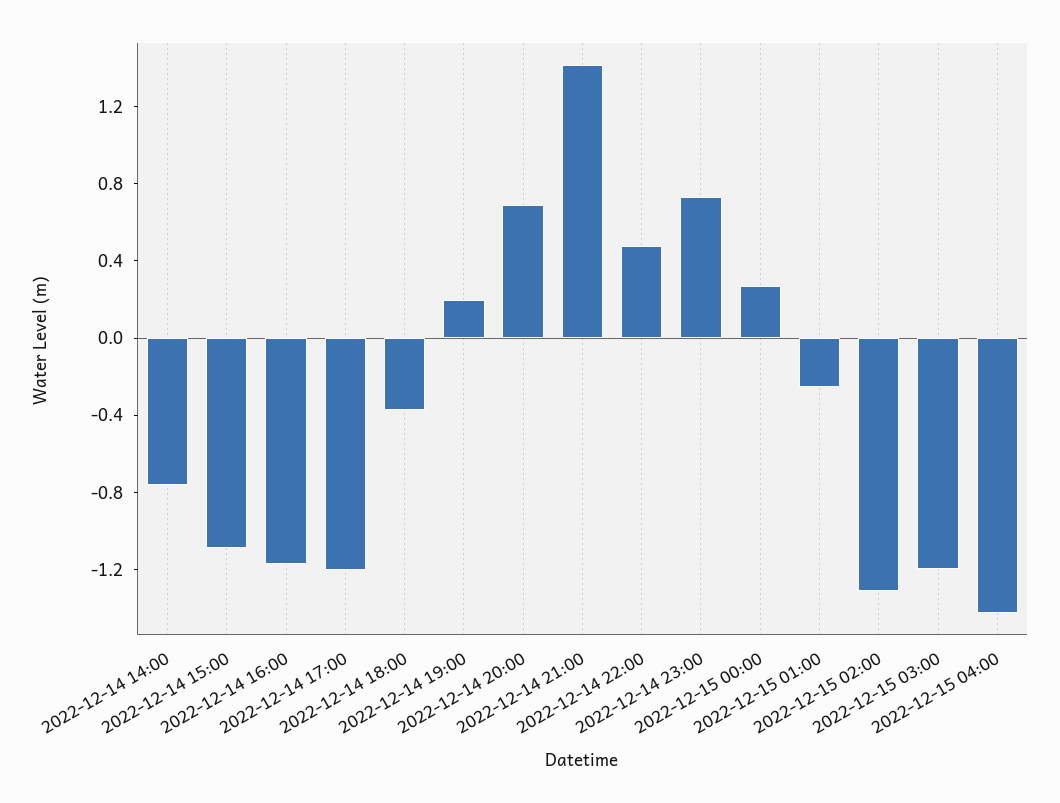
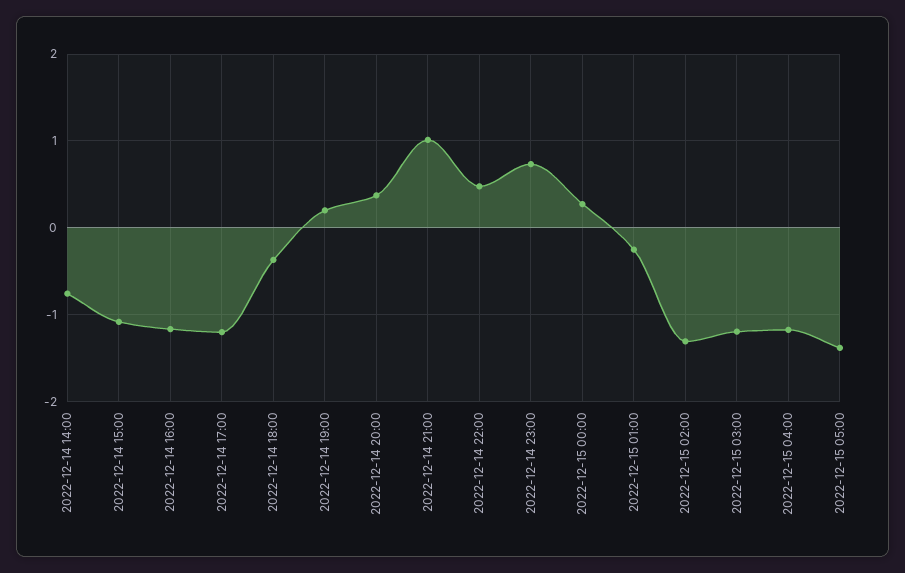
2022-12-14 20:00: 0.7 -> 0.4
2022-12-14 21:00: 1.4 -> 1
2022-12-15 04:00: -1.4 -> -1.2
2022-12-15 05:00: none -> -1.4

